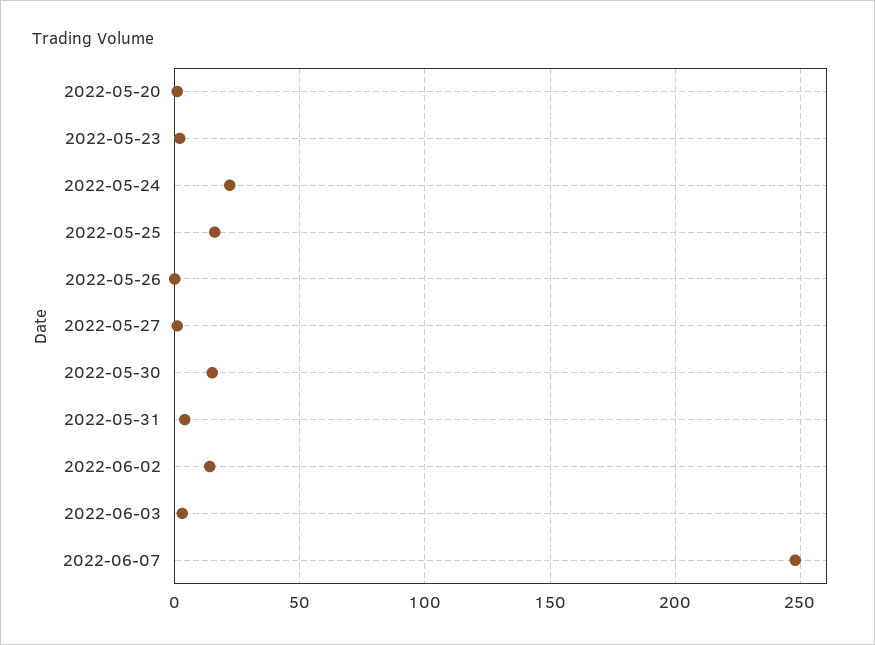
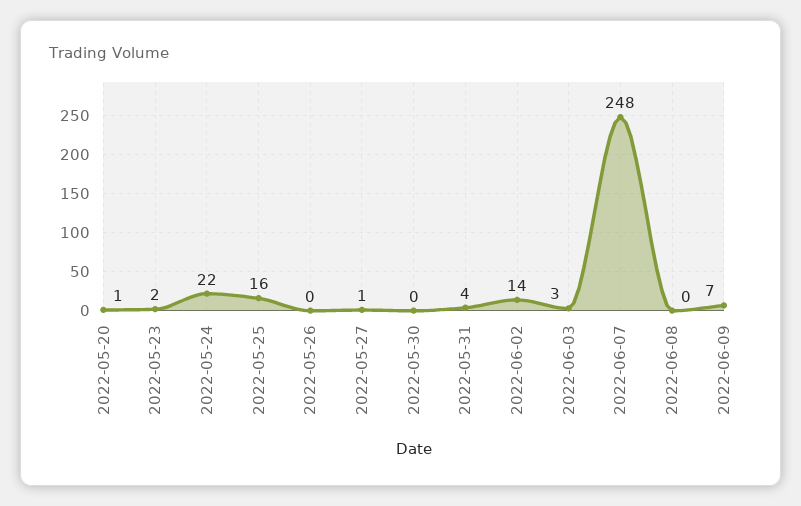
2022-05-30: 15 -> 0
2022-06-08: none -> 0
2022-06-09: none -> 7

